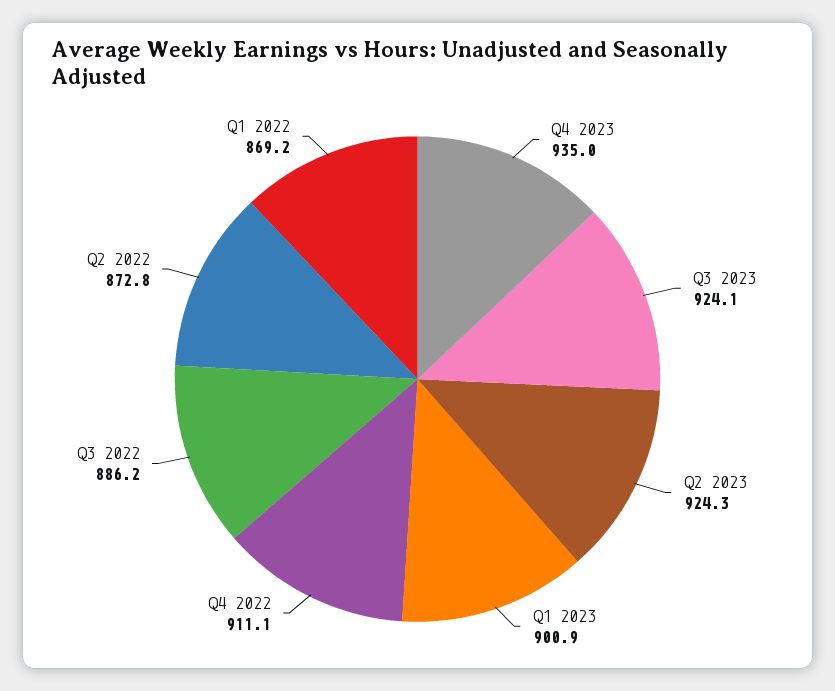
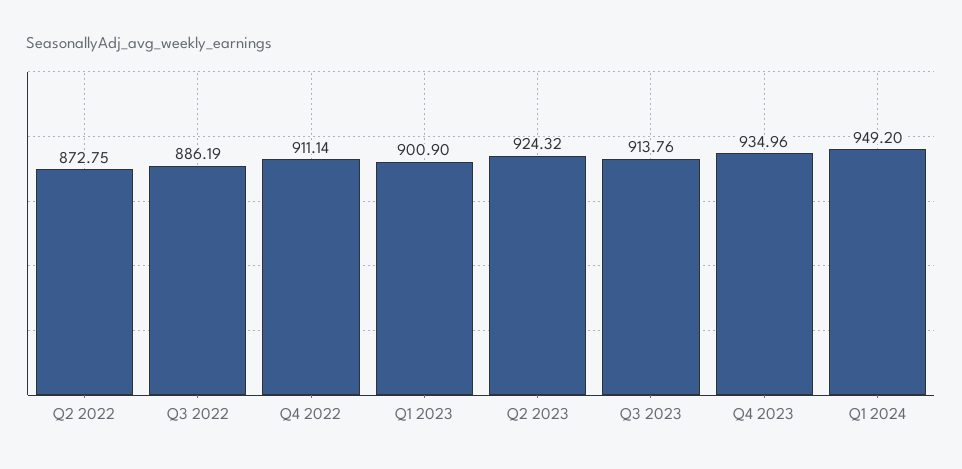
Q3 2023: 924.1 -> 913.76
Q1 2022: 869.2 -> none
Q1 2024: none -> 949.2

